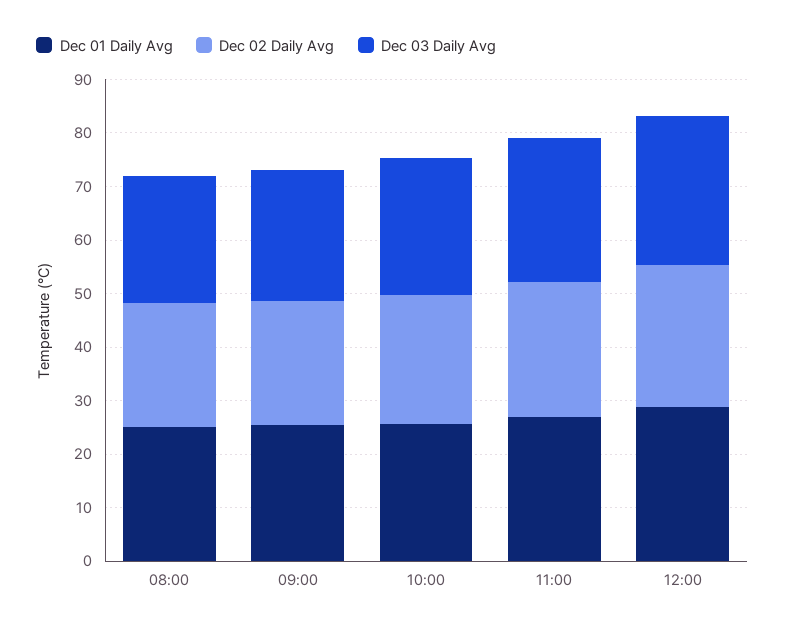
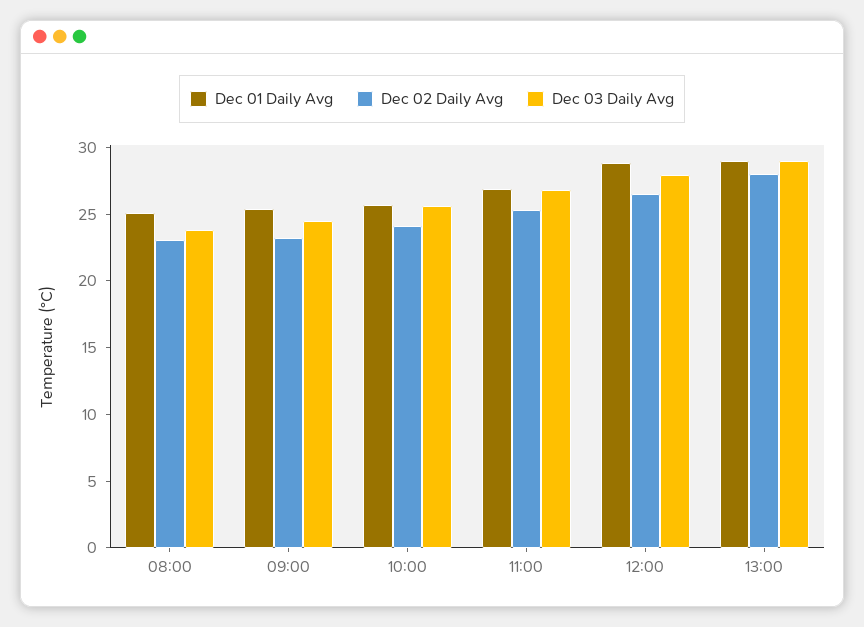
Dec 01 Daily Avg, 13:00: none -> 29
Dec 02 Daily Avg, 13:00: none -> 28
Dec 03 Daily Avg, 13:00: none -> 29

